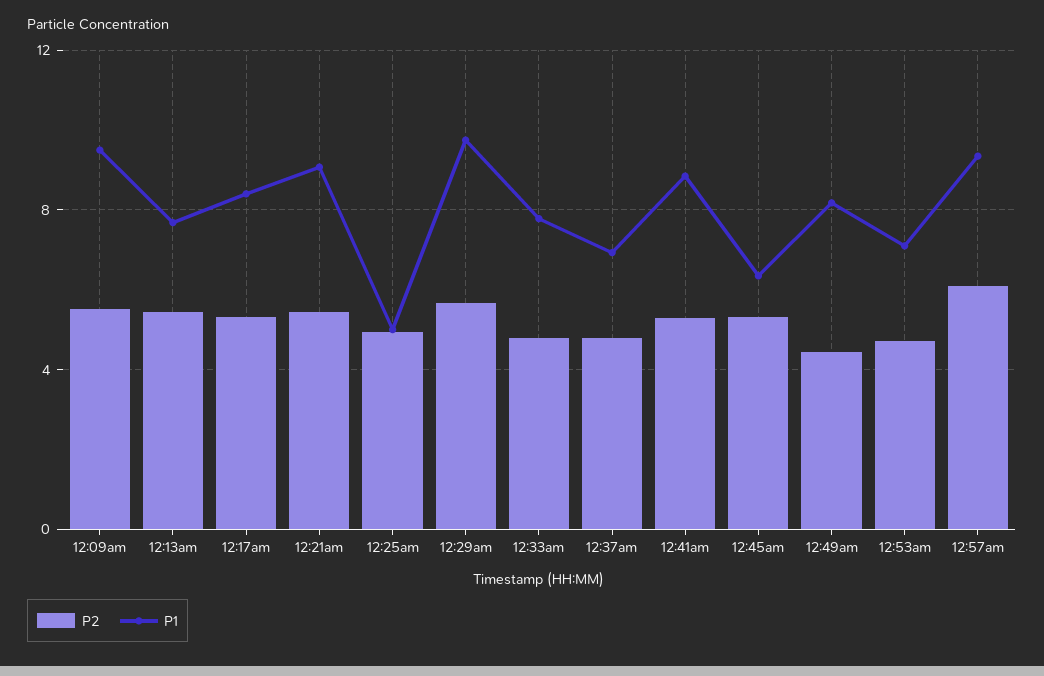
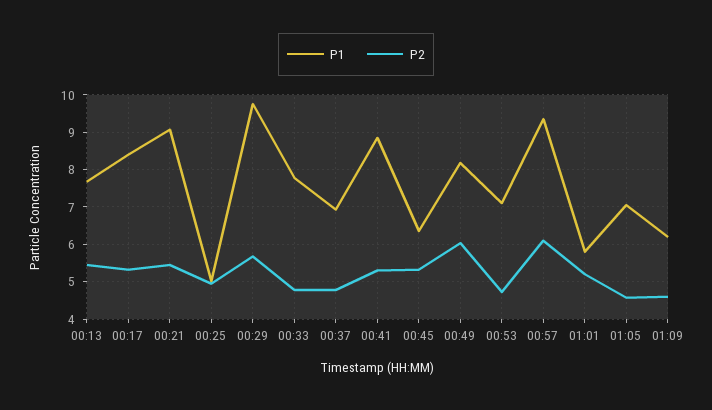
P2, 12:09am: 5.5 -> none
P1, 12:09am: 9.5 -> none
P2, 12:49am: 4.5 -> 6
P1, 01:01: none -> 5.8
P2, 01:01: none -> 5.2
P1, 01:05: none -> 7
P2, 01:05: none -> 4.6
P1, 01:09: none -> 6.2
P2, 01:09: none -> 4.6

